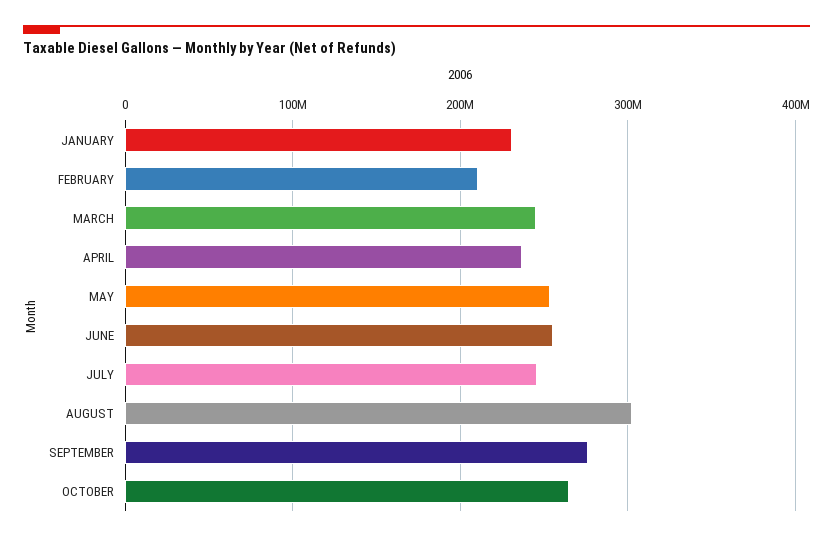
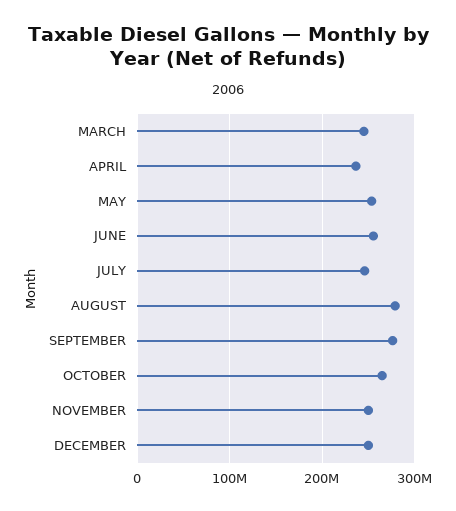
JANUARY: 230000000 -> none
FEBRUARY: 210000000 -> none
AUGUST: 300000000 -> 280000000
NOVEMBER: none -> 250000000
DECEMBER: none -> 250000000

